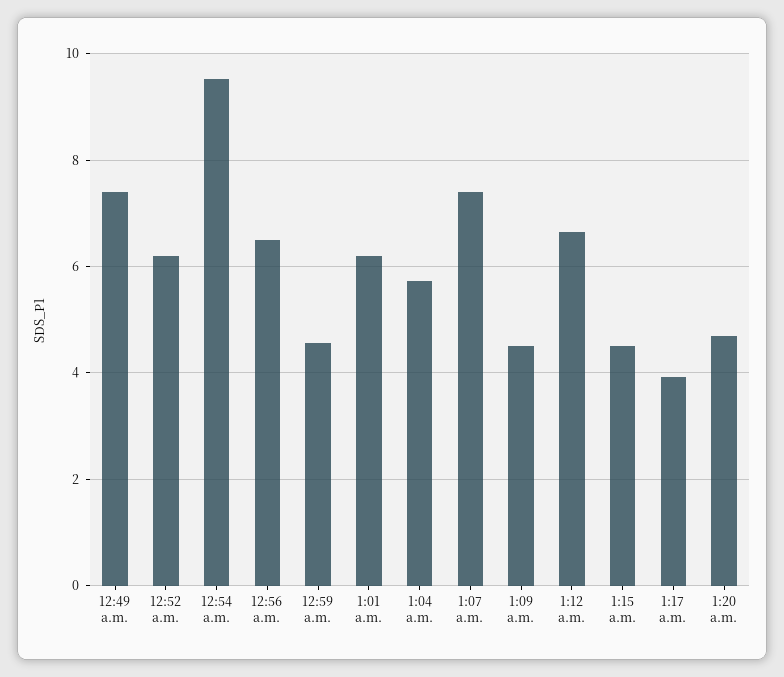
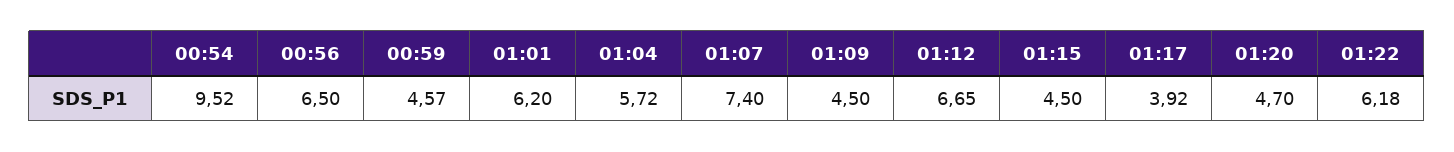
12:49 a.m.: 7.4 -> none
12:52 a.m.: 6.2 -> none
01:22: none -> 6.18

